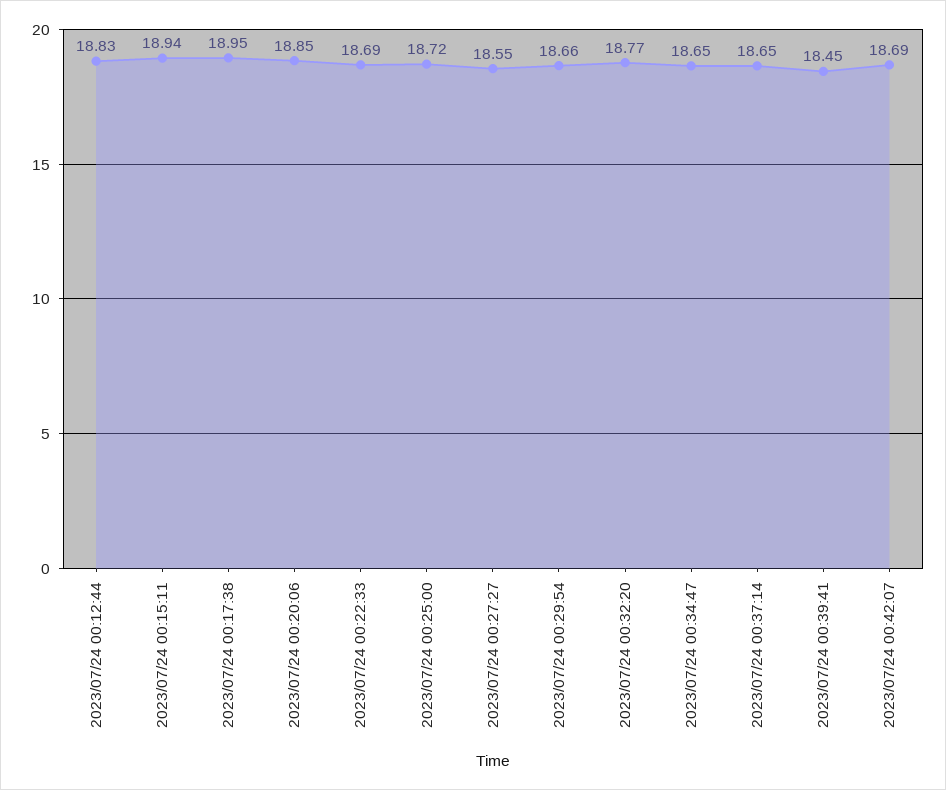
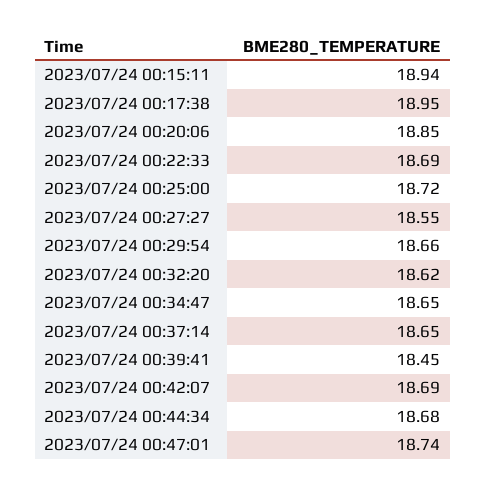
2023/07/24 00:12:44: 18.83 -> none
2023/07/24 00:32:20: 18.77 -> 18.62
2023/07/24 00:44:34: none -> 18.68
2023/07/24 00:47:01: none -> 18.74

